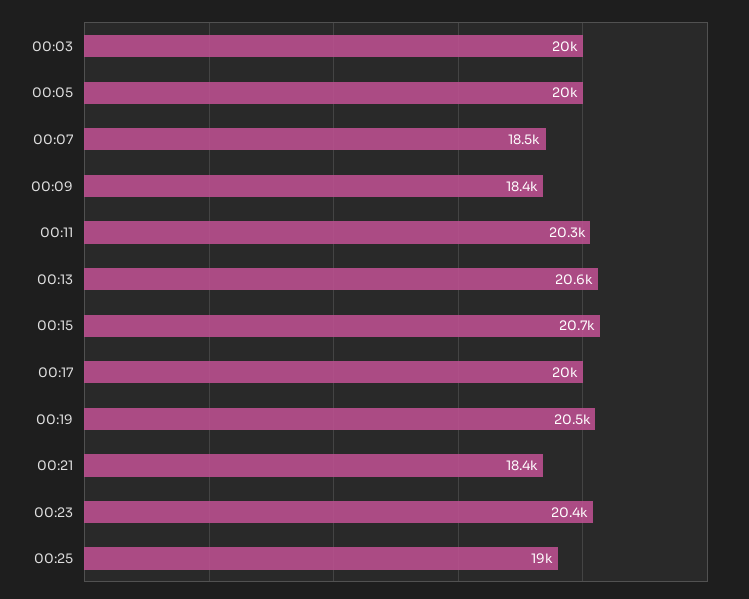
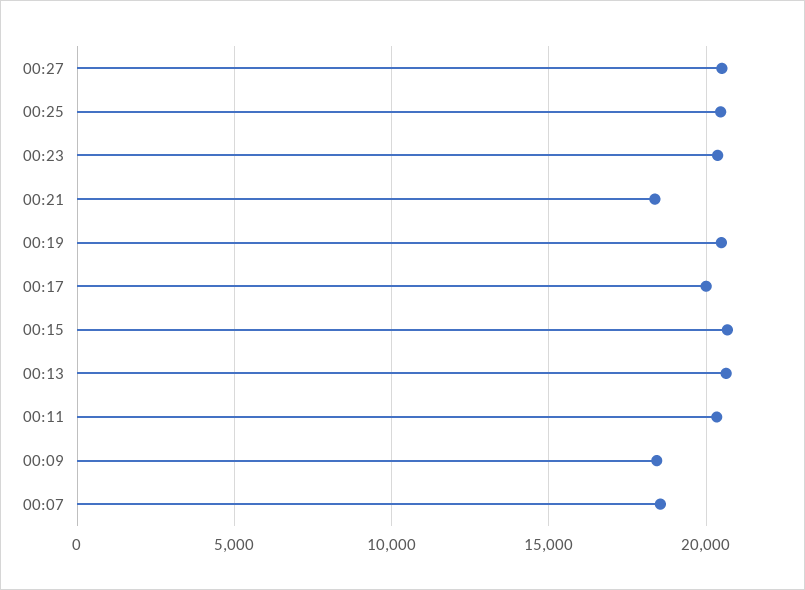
00:03: 20000 -> none
00:05: 20000 -> none
00:25: 19000 -> 20500
00:27: none -> 20500

